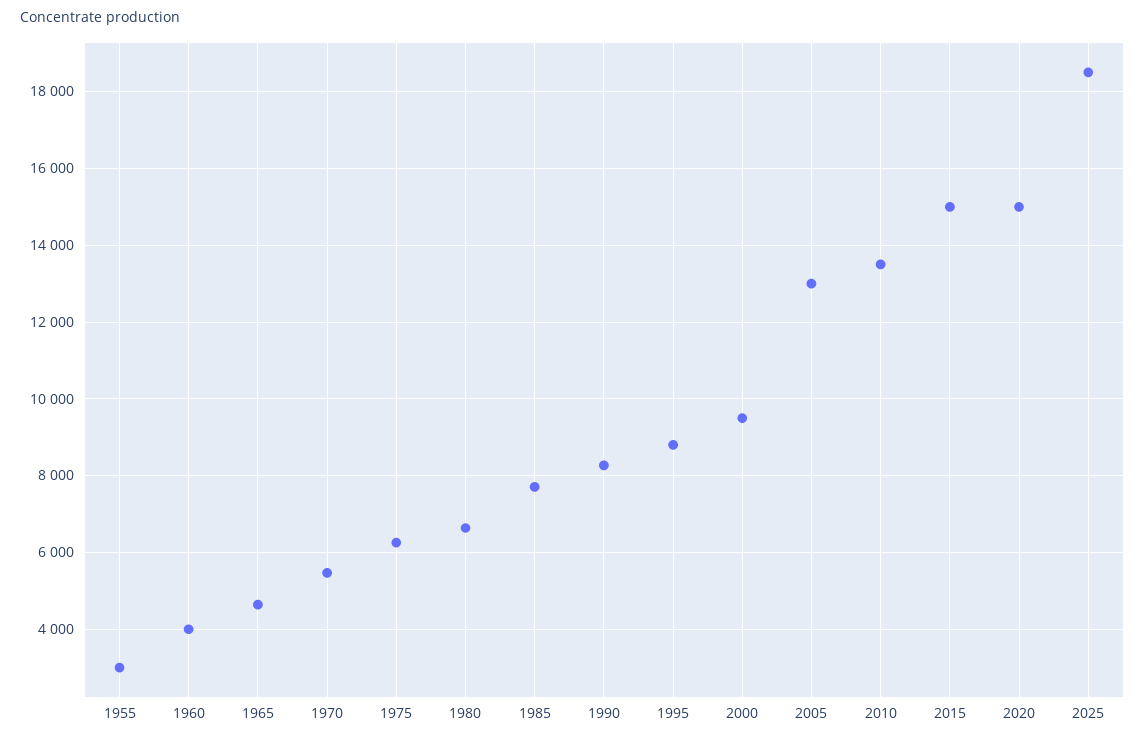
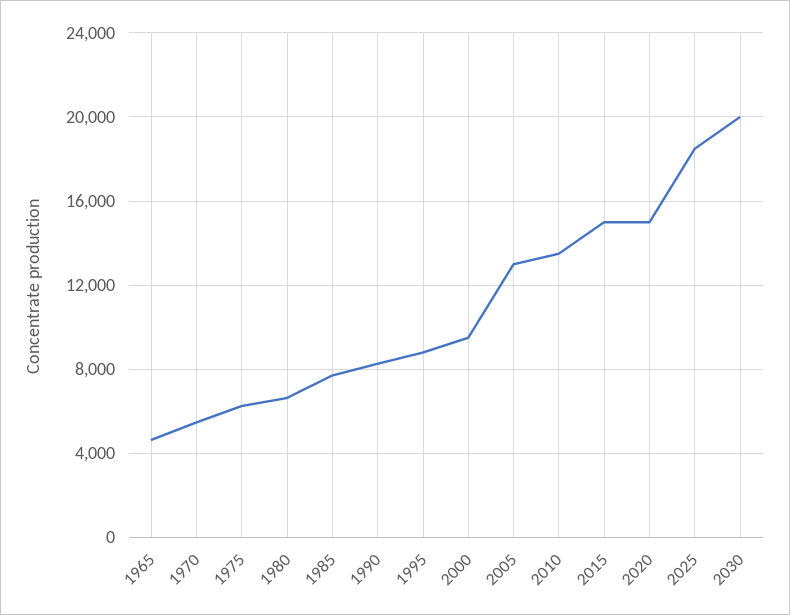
1955: 3000 -> none
1960: 4000 -> none
2030: none -> 20000

